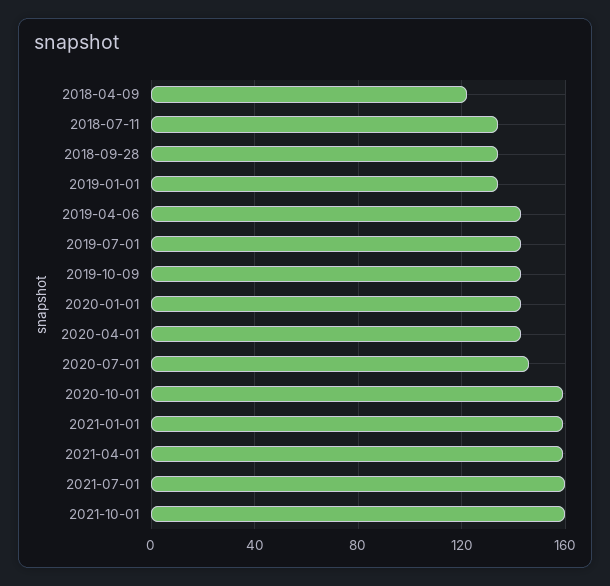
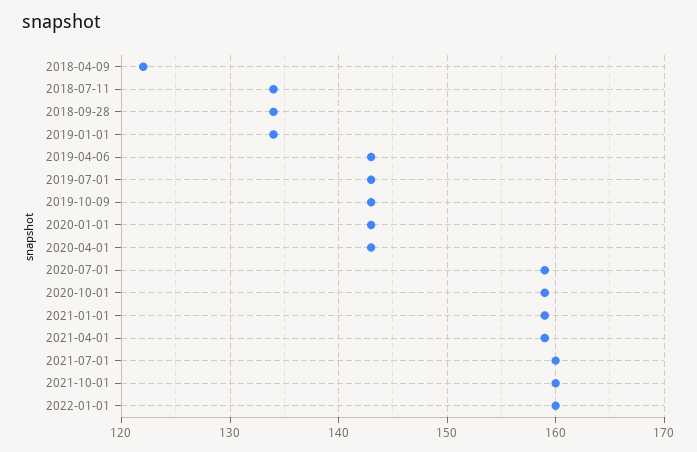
2020-07-01: 145 -> 159
2022-01-01: none -> 160

